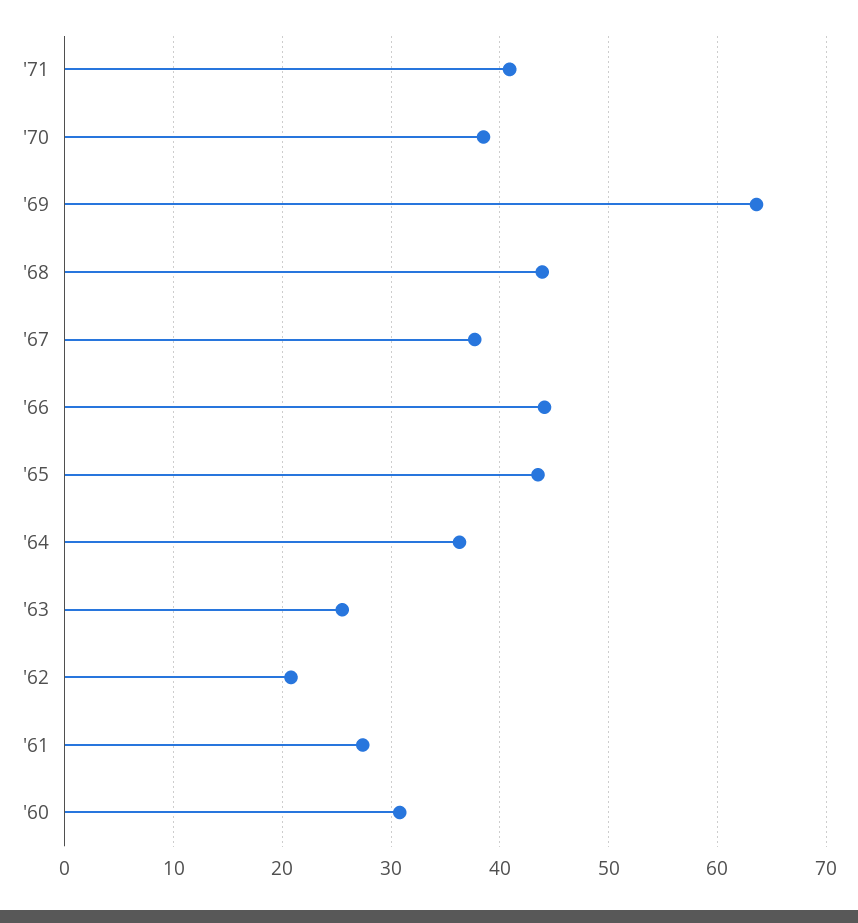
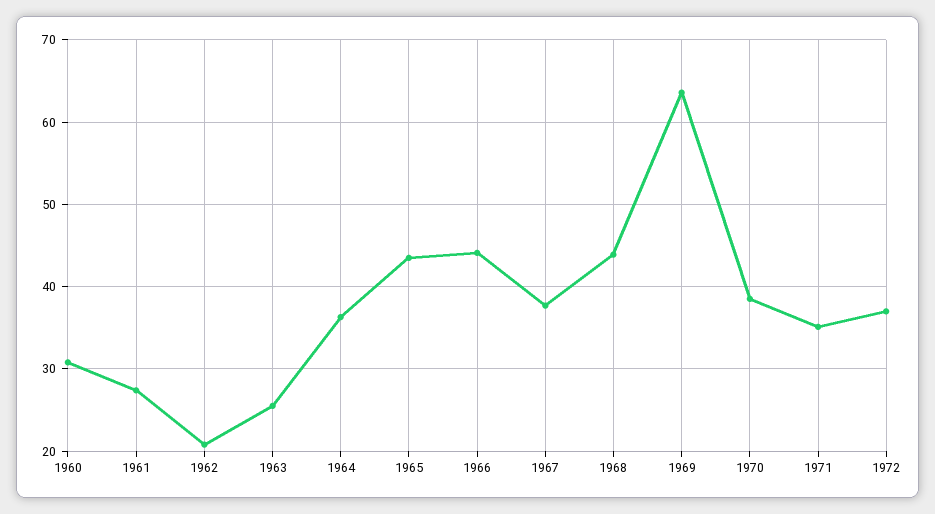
'71: 41 -> 35
1972: none -> 37

